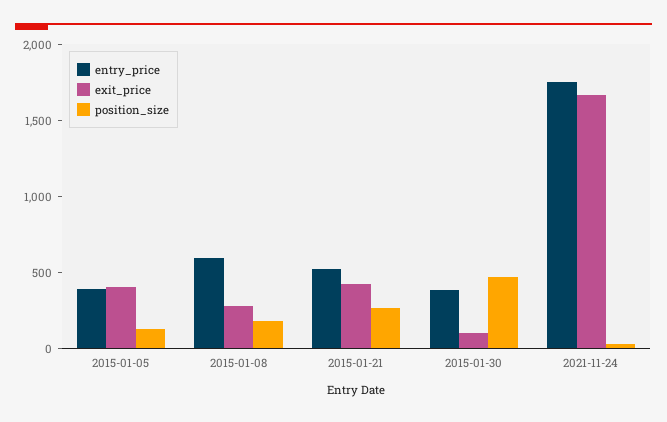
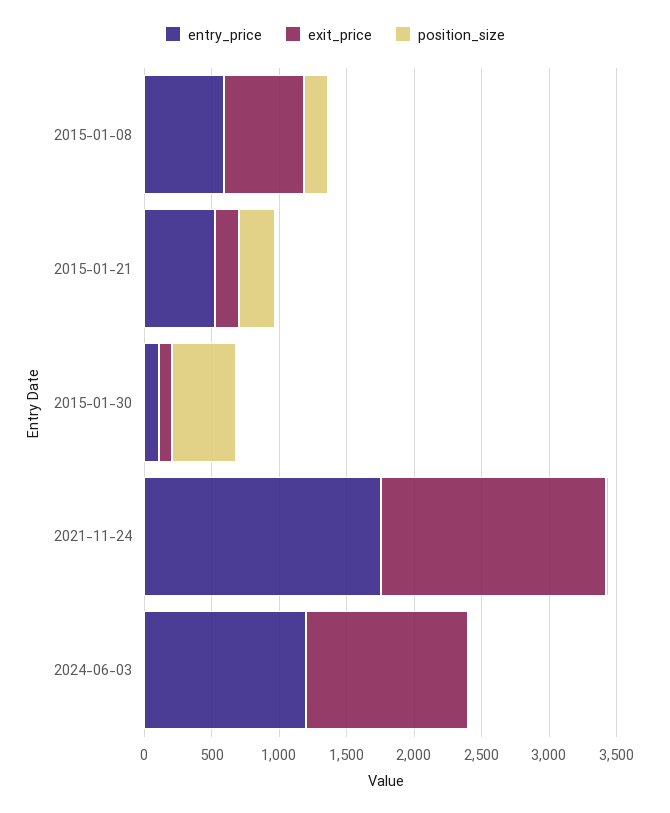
entry_price, 2015-01-05: 400 -> none
exit_price, 2015-01-05: 400 -> none
position_size, 2015-01-05: 100 -> none
exit_price, 2015-01-08: 300 -> 600
exit_price, 2015-01-21: 400 -> 200
entry_price, 2015-01-30: 400 -> 100
entry_price, 2024-06-03: none -> 1200
exit_price, 2024-06-03: none -> 1200
position_size, 2024-06-03: none -> 0

